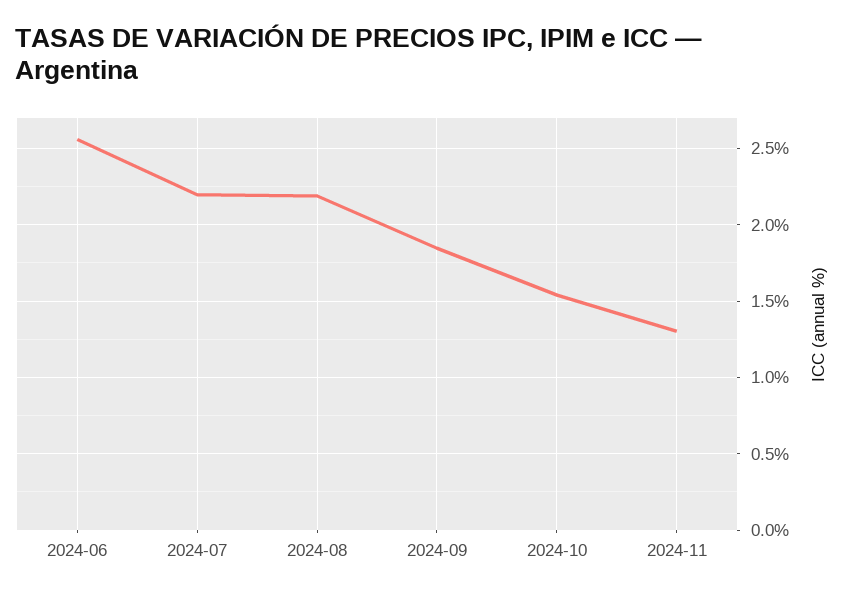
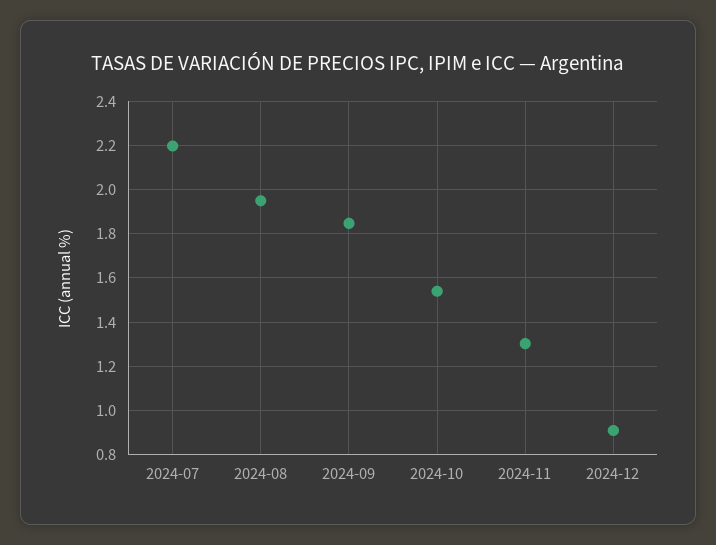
2024-06: 2.55 -> none
2024-08: 2.2 -> 1.95
2024-12: none -> 0.9

